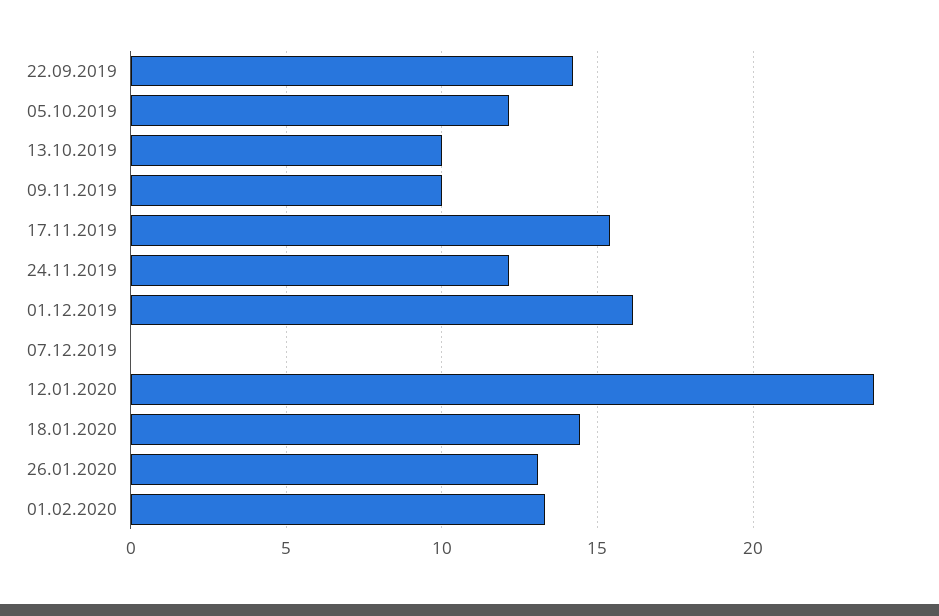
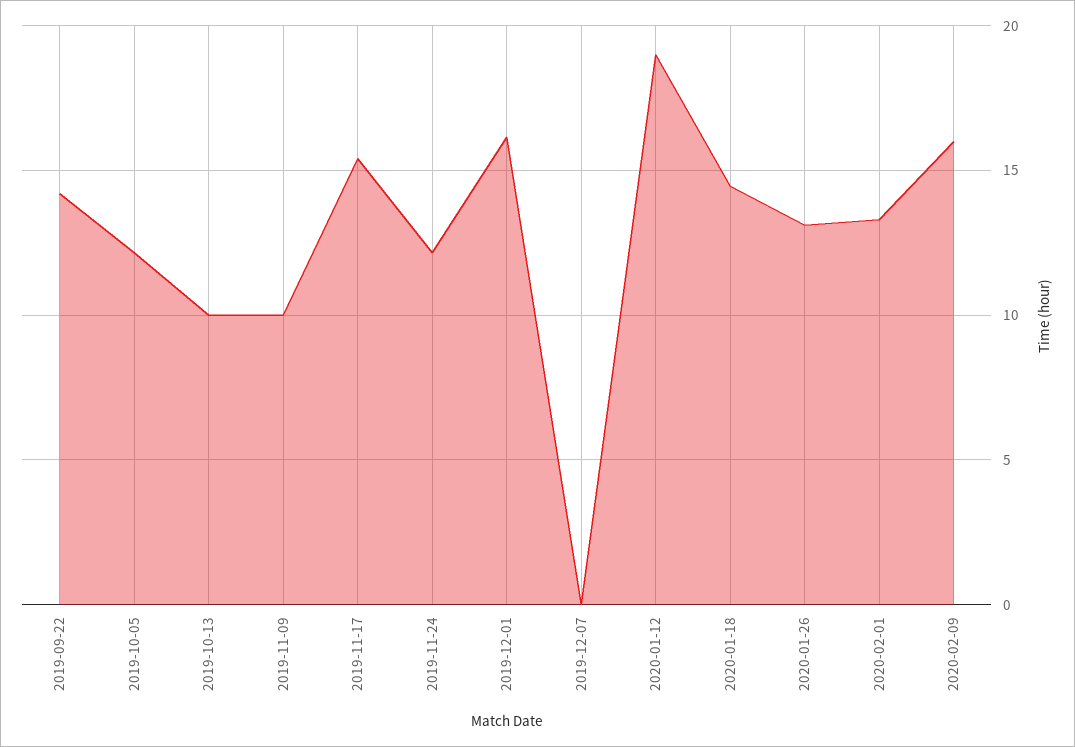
12.01.2020: 24 -> 19
2020-02-09: none -> 16

